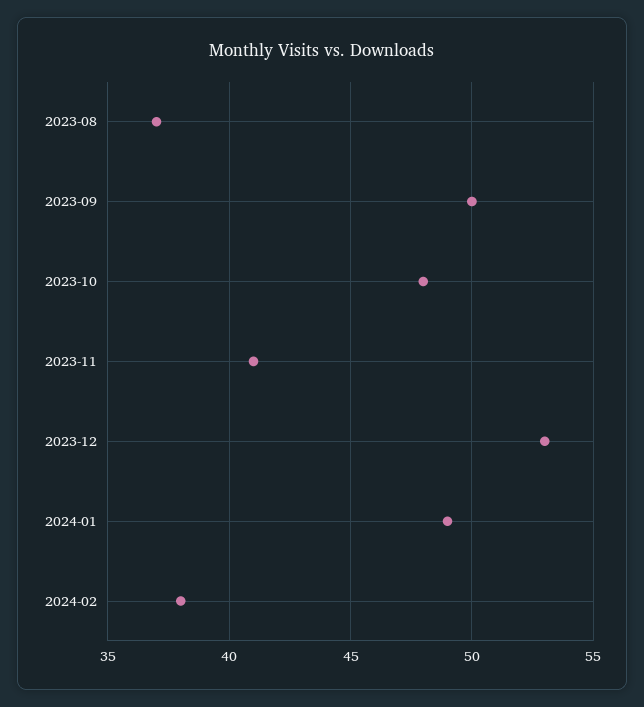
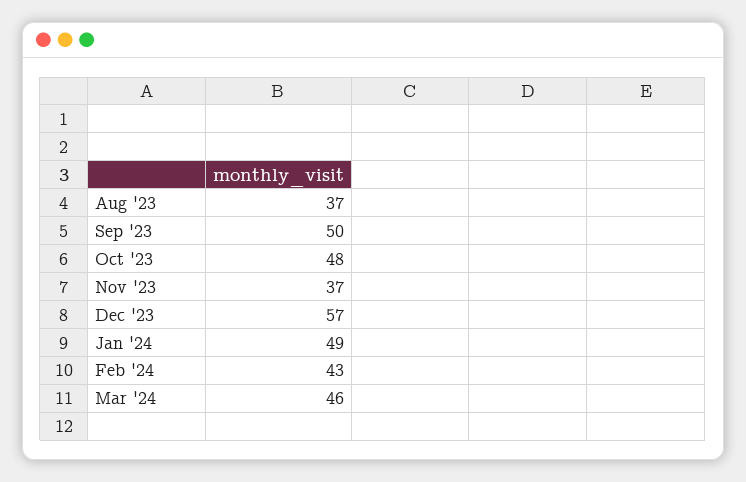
2023-11: 41 -> 37
2023-12: 53 -> 57
2024-02: 38 -> 43
Mar '24: none -> 46

